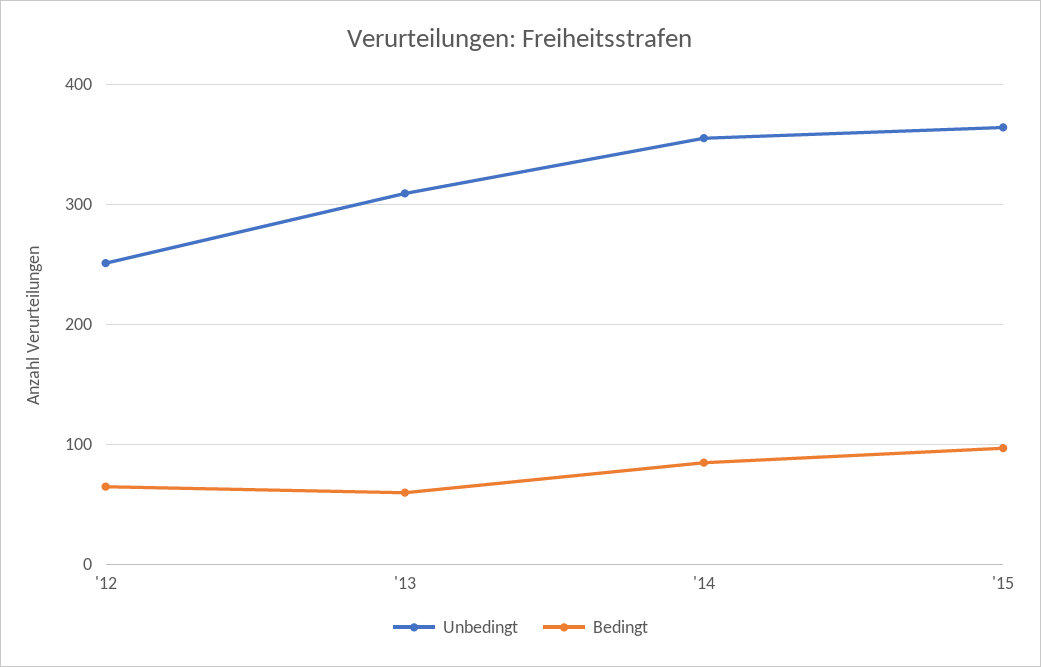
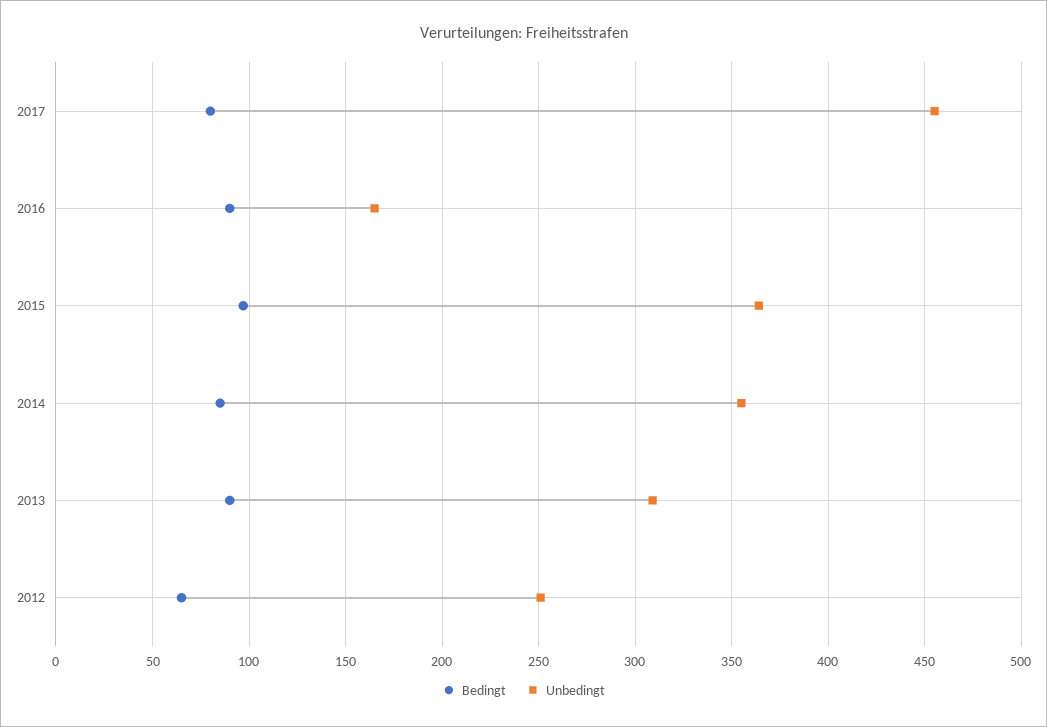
Bedingt, '13: 60 -> 90
Bedingt, 2017: none -> 80
Unbedingt, 2017: none -> 455
Bedingt, 2016: none -> 90
Unbedingt, 2016: none -> 165

